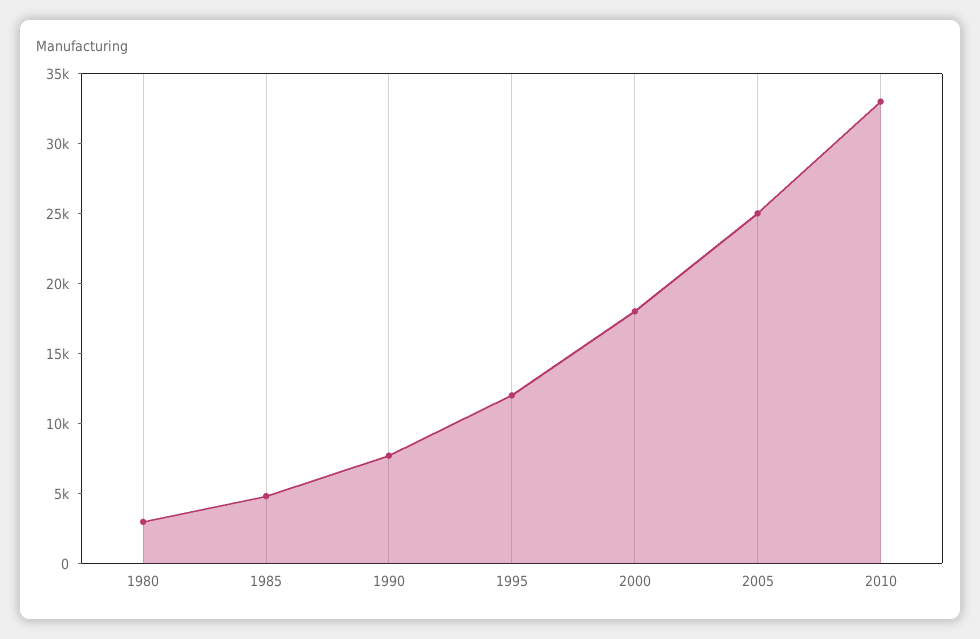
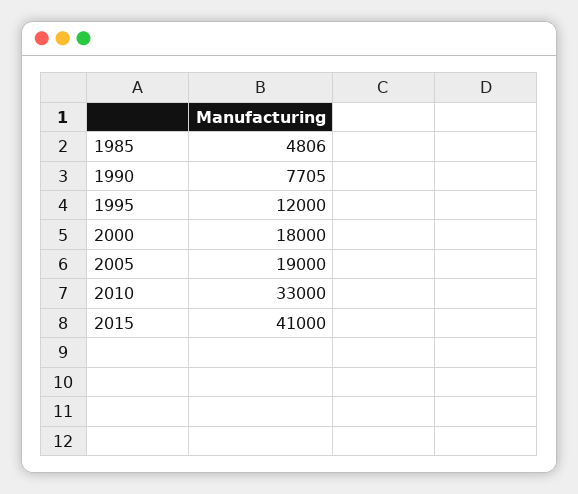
1980: 3000 -> none
2005: 25000 -> 19000
2015: none -> 41000

